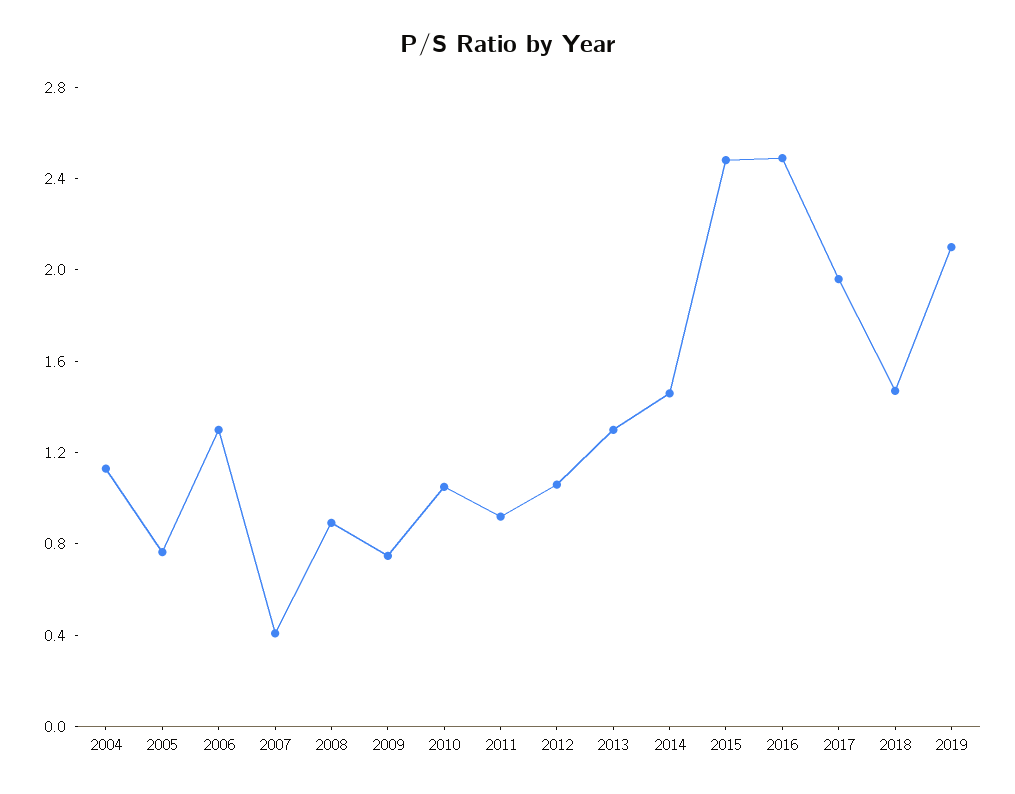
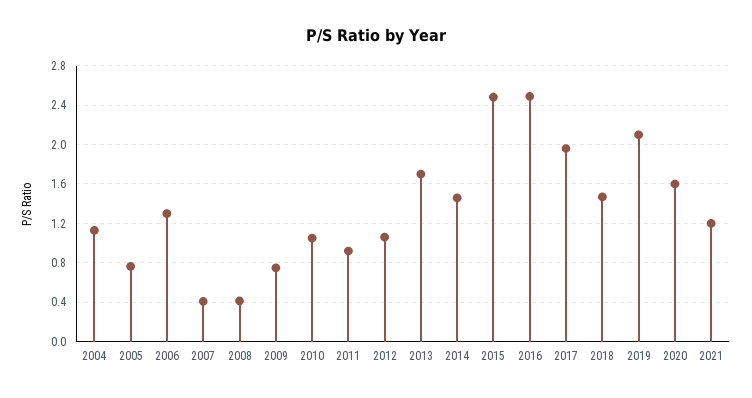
2008: 0.9 -> 0.4
2013: 1.3 -> 1.7
2020: none -> 1.6
2021: none -> 1.2

